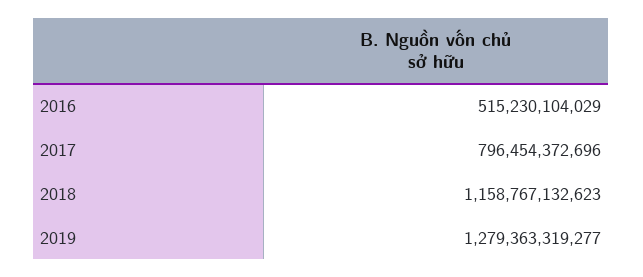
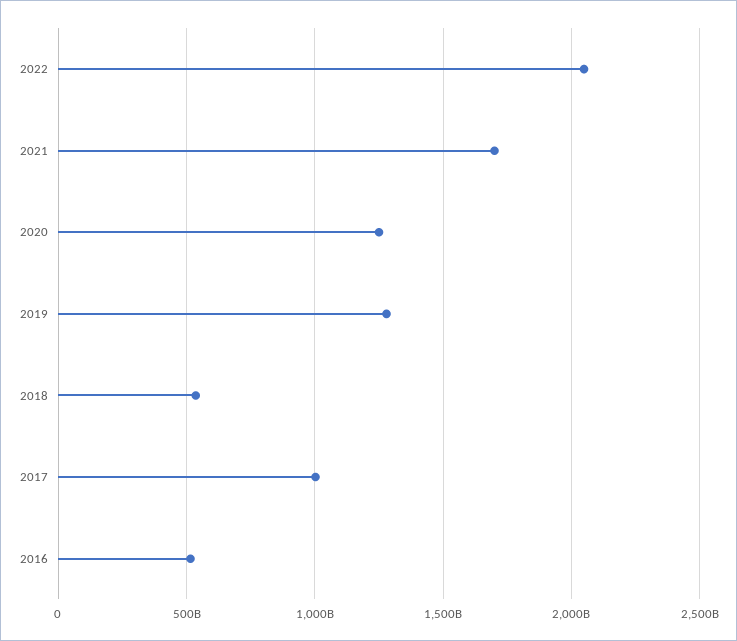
2017: 796454372696 -> 1000000000000
2018: 1158767132623 -> 550000000000
2022: none -> 2050000000000
2021: none -> 1700000000000
2020: none -> 1250000000000

